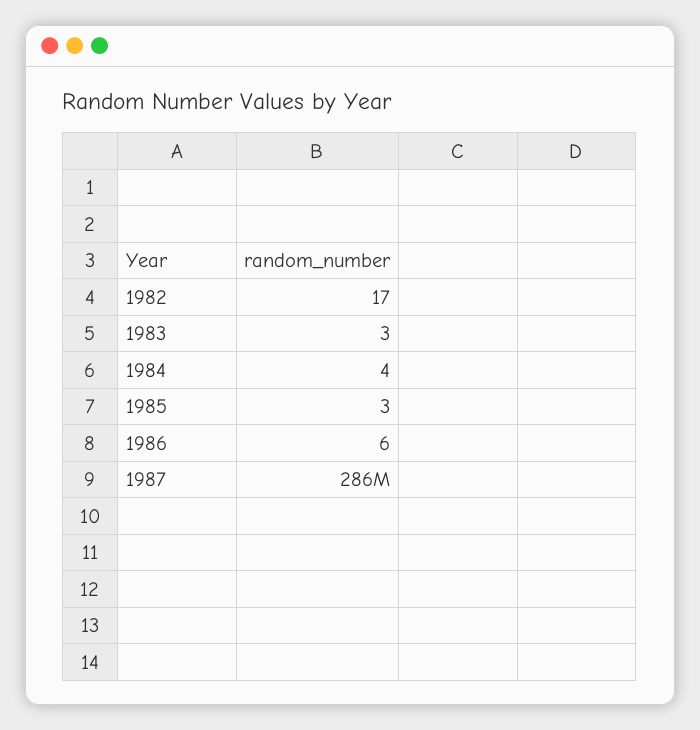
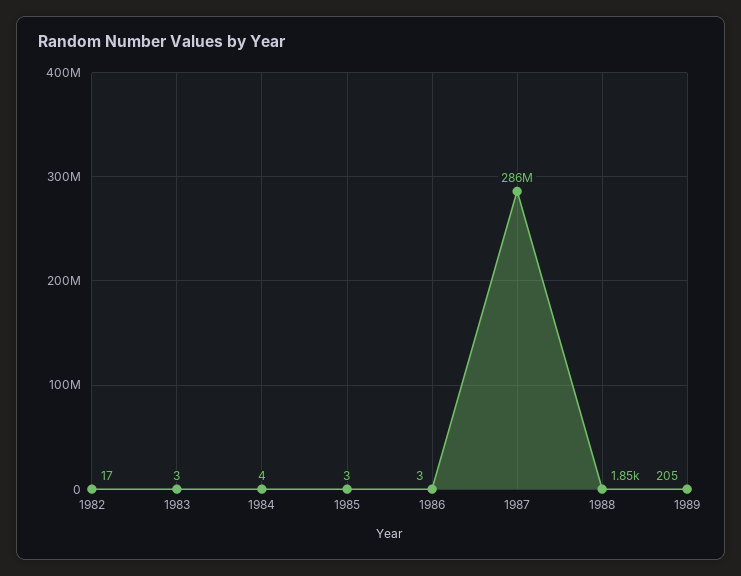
1986: 6 -> 3
1988: none -> 1850
1989: none -> 205

